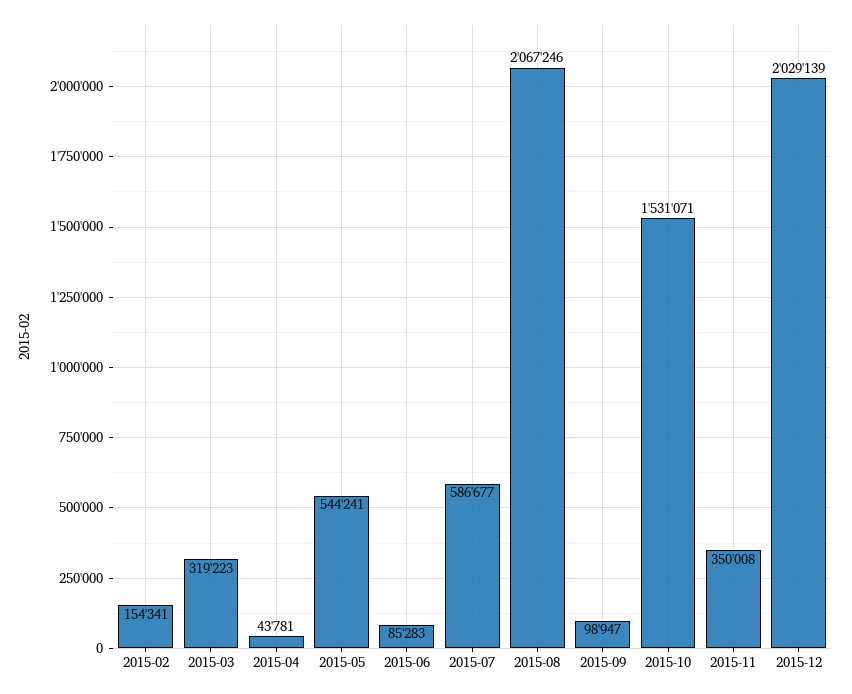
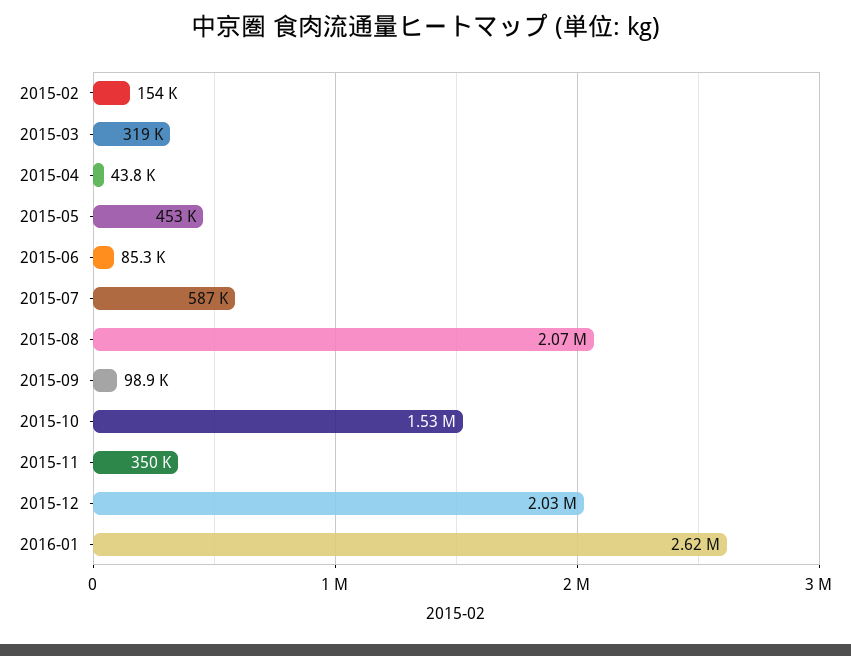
2015-05: 544241 -> 453000
2016-01: none -> 2620000

